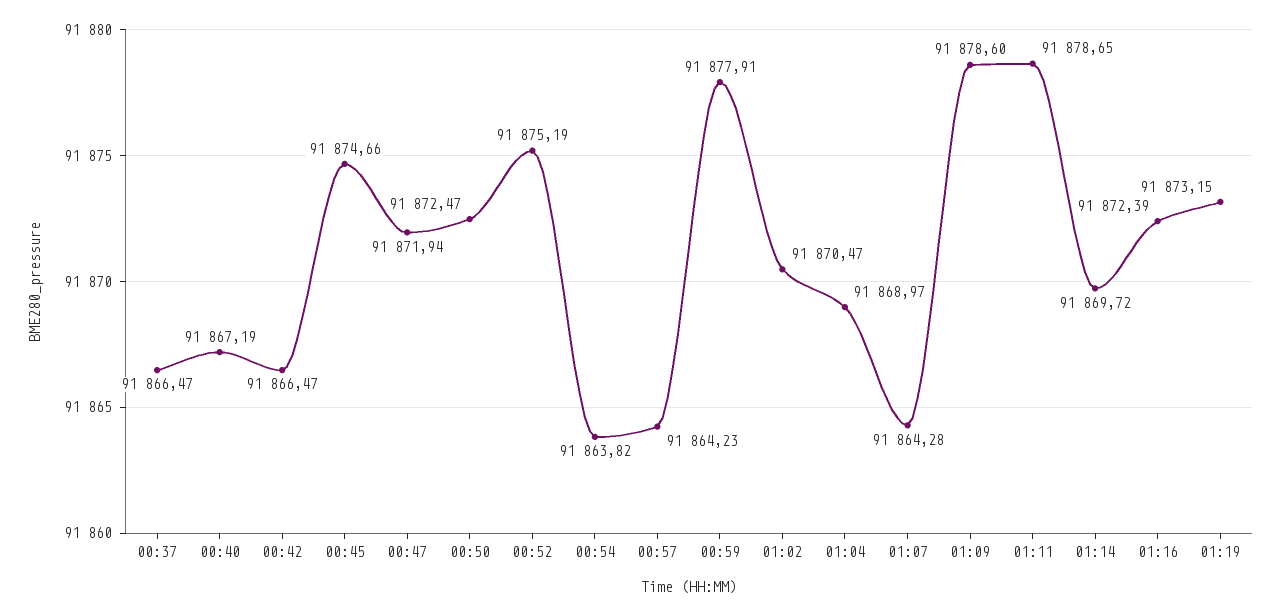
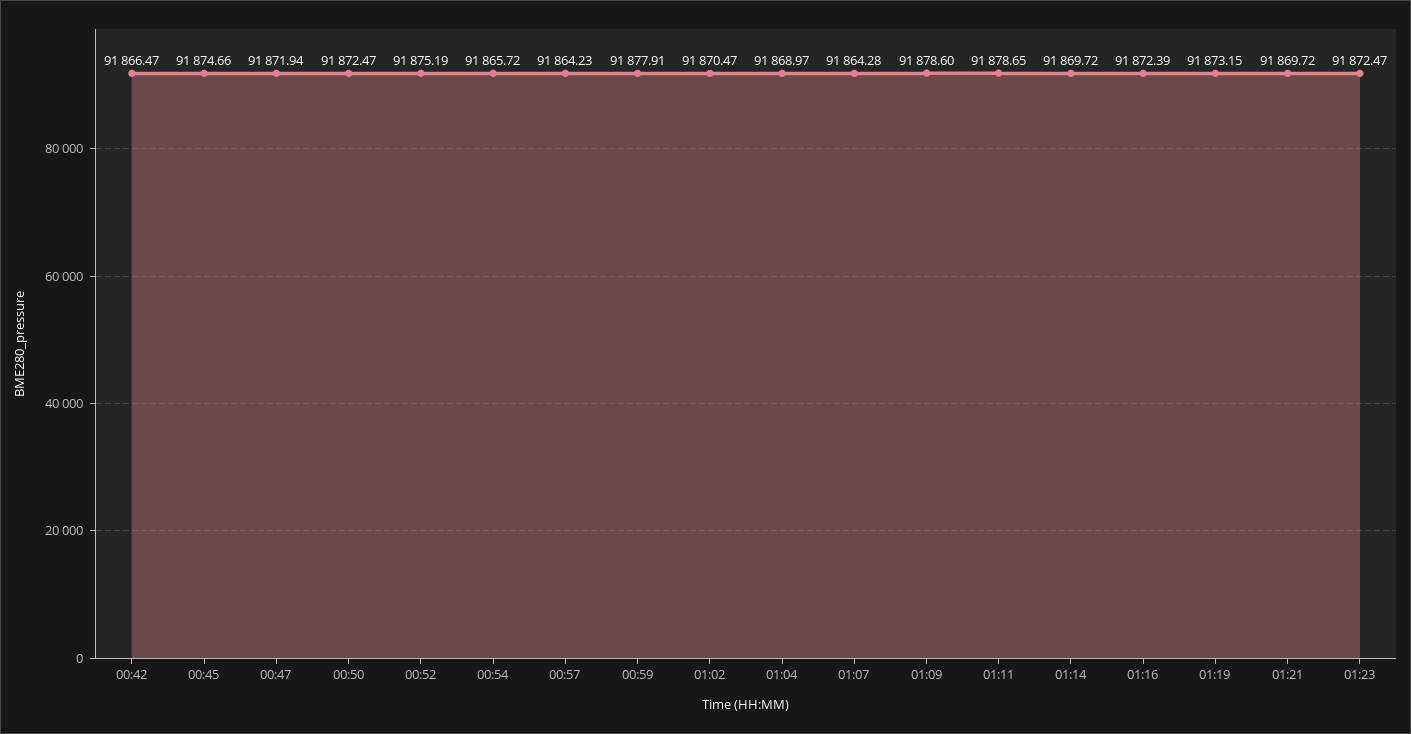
00:37: 91866.47 -> none
00:40: 91867.19 -> none
00:54: 91863.82 -> 91865.72
01:21: none -> 91869.72
01:23: none -> 91872.47

